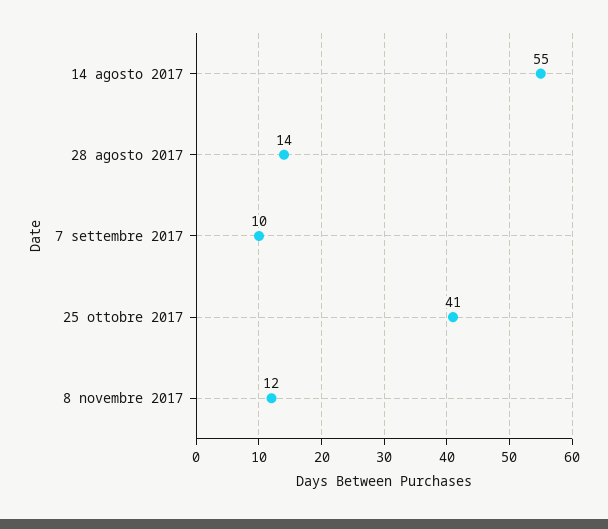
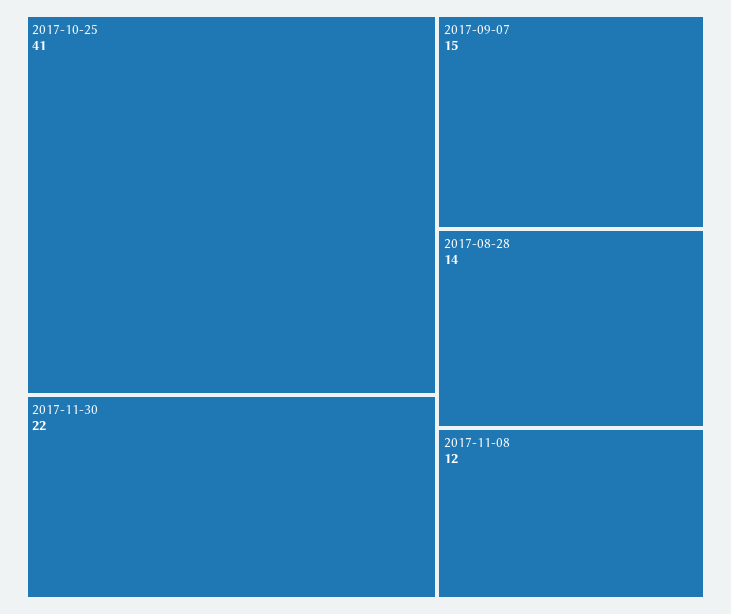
14 agosto 2017: 55 -> none
7 settembre 2017: 10 -> 15
2017-11-30: none -> 22

